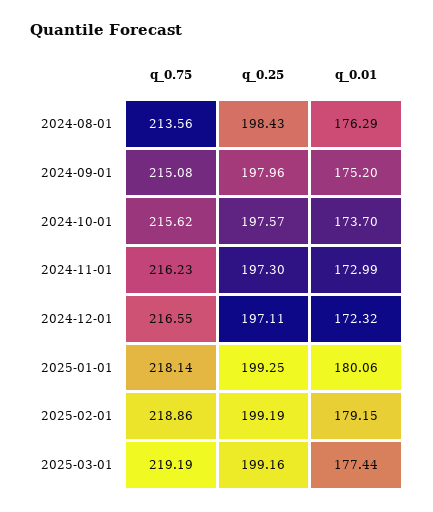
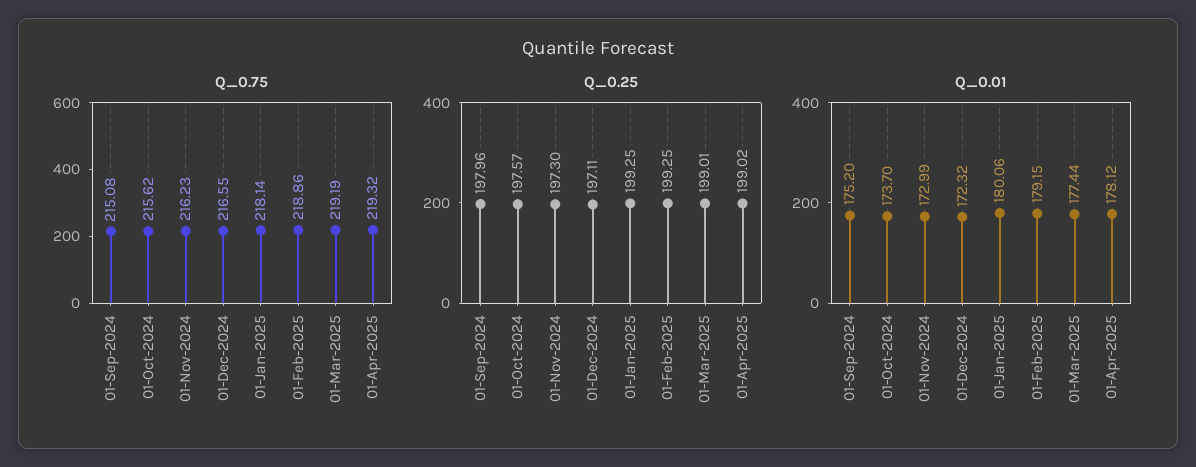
q_0.75, 2024-08-01: 213.56 -> none
q_0.25, 2024-08-01: 198.43 -> none
q_0.01, 2024-08-01: 176.29 -> none
q_0.25, 2025-02-01: 199.19 -> 199.25
q_0.25, 2025-03-01: 199.16 -> 199.01
q_0.75, 01-Apr-2025: none -> 219.32
q_0.25, 01-Apr-2025: none -> 199.02
q_0.01, 01-Apr-2025: none -> 178.12

